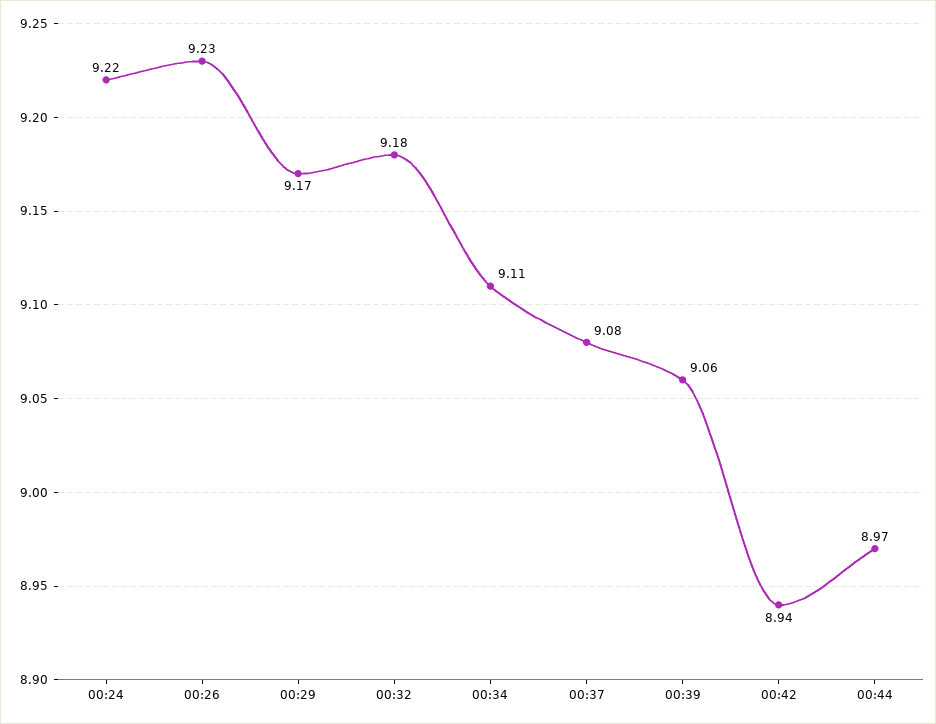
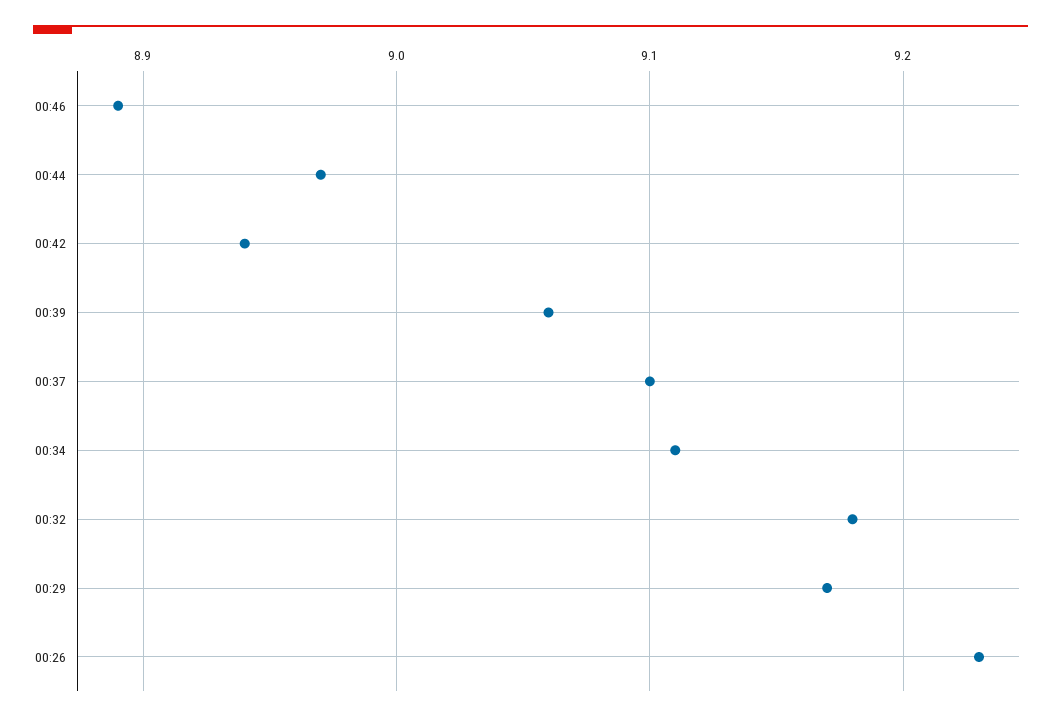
00:24: 9.22 -> none
00:37: 9.08 -> 9.1
00:46: none -> 8.89

